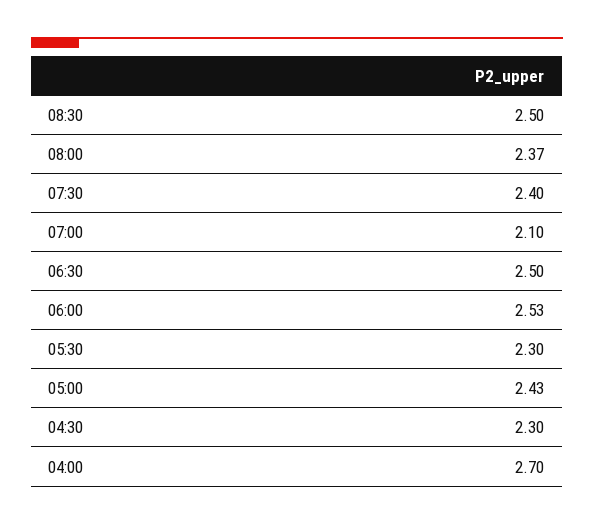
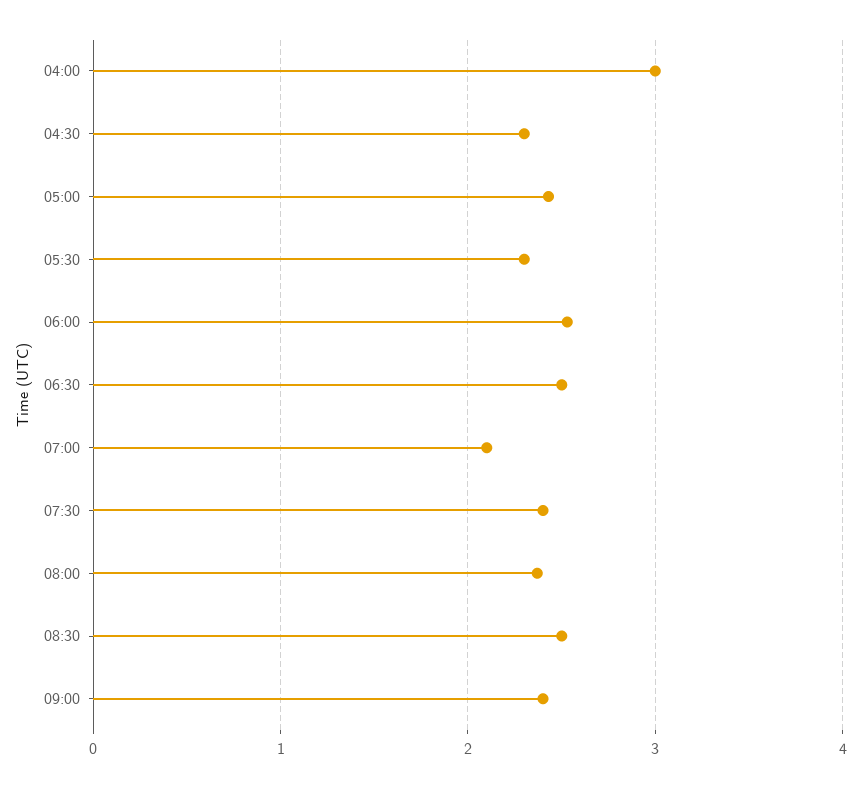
04:00: 2.7 -> 3
09:00: none -> 2.4

